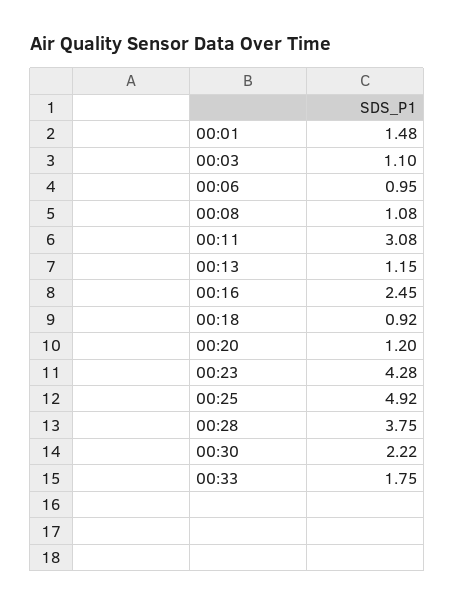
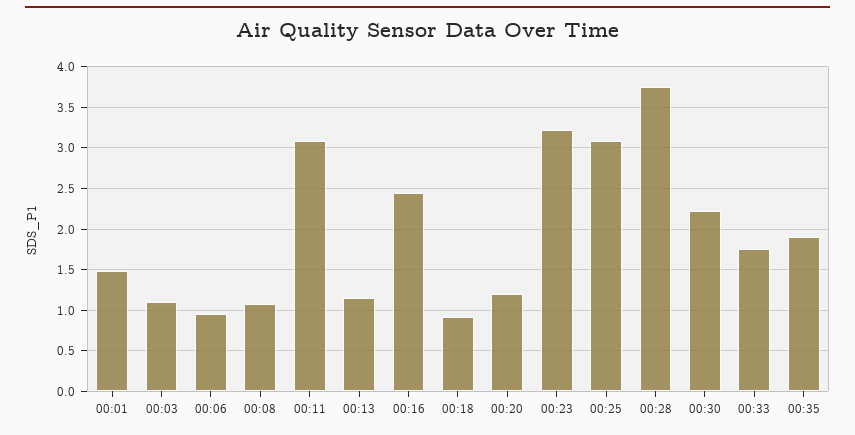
00:23: 4.28 -> 3.2
00:25: 4.92 -> 3.1
00:35: none -> 1.9

